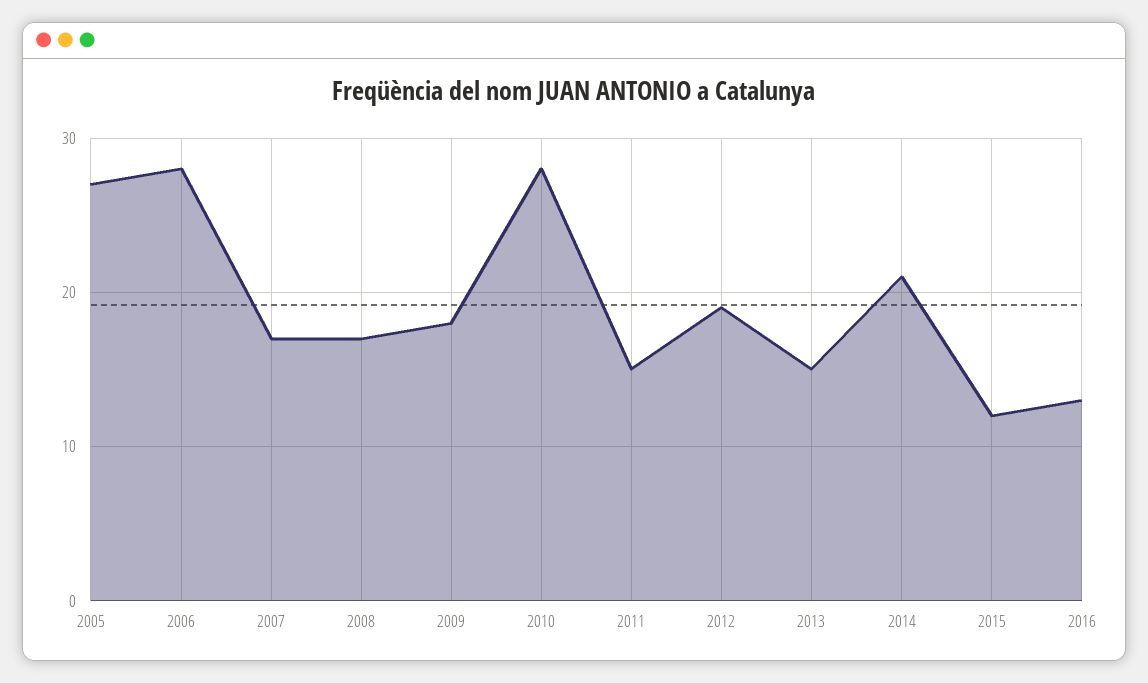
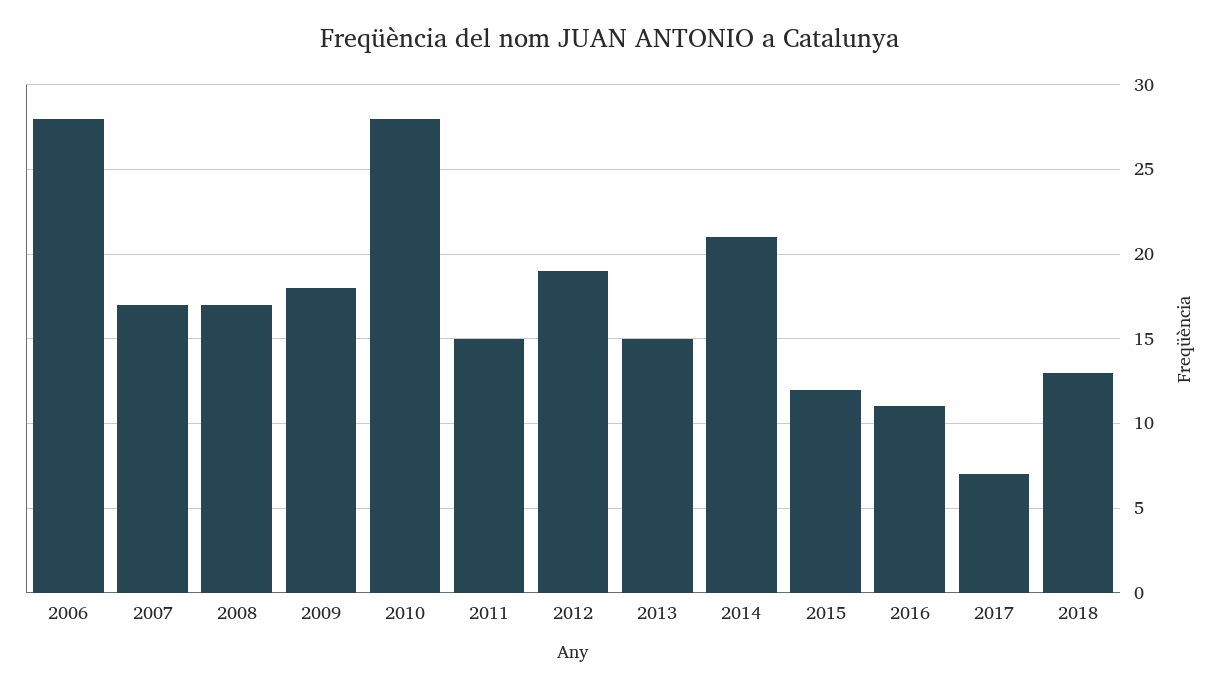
2005: 27 -> none
2016: 13 -> 11
2017: none -> 7
2018: none -> 13

